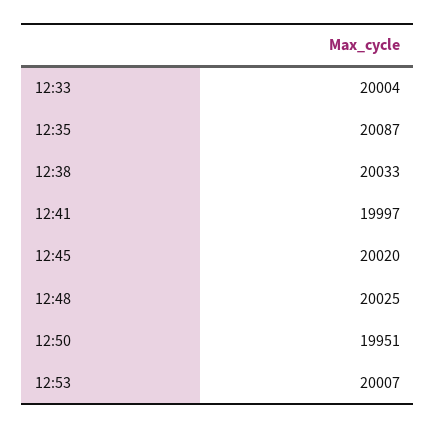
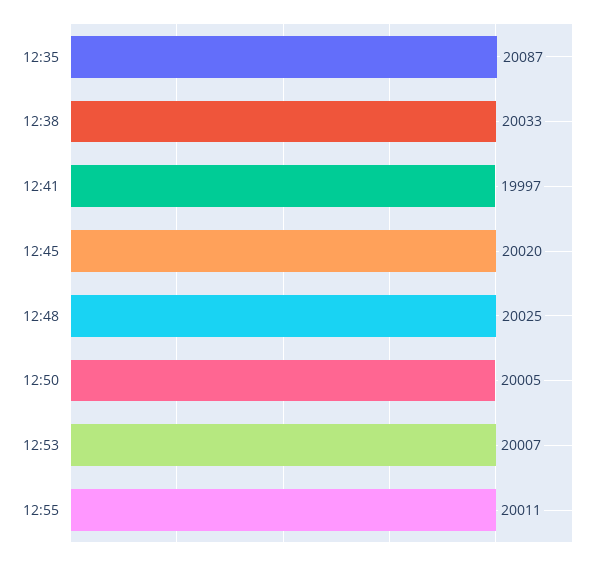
12:33: 20004 -> none
12:50: 19951 -> 20005
12:55: none -> 20011

